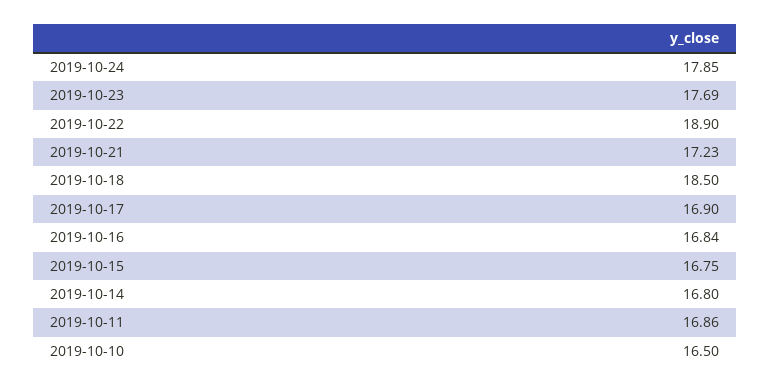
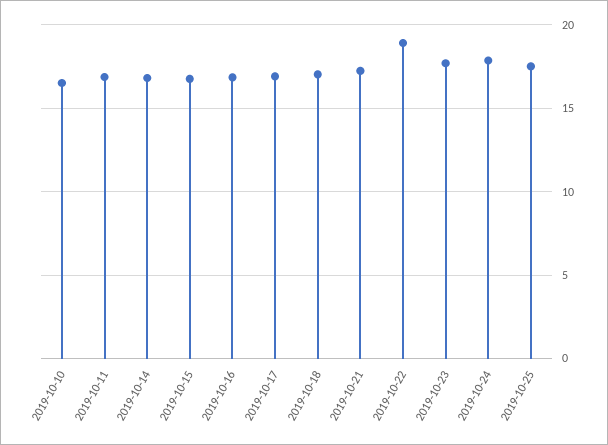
2019-10-18: 18.5 -> 17
2019-10-25: none -> 17.5

